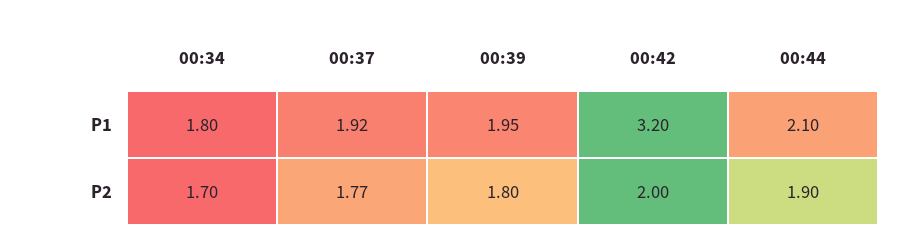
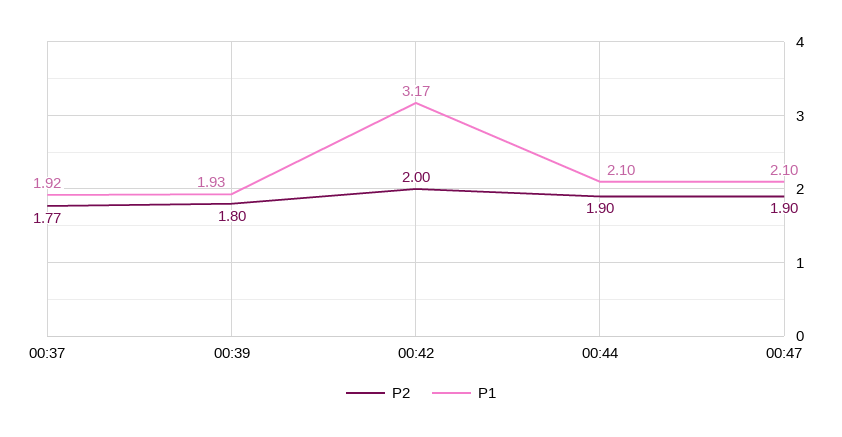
P1, 00:34: 1.8 -> none
P1, 00:39: 1.95 -> 1.93
P1, 00:42: 3.2 -> 3.17
P2, 00:34: 1.7 -> none
P2, 00:47: none -> 1.9
P1, 00:47: none -> 2.1

